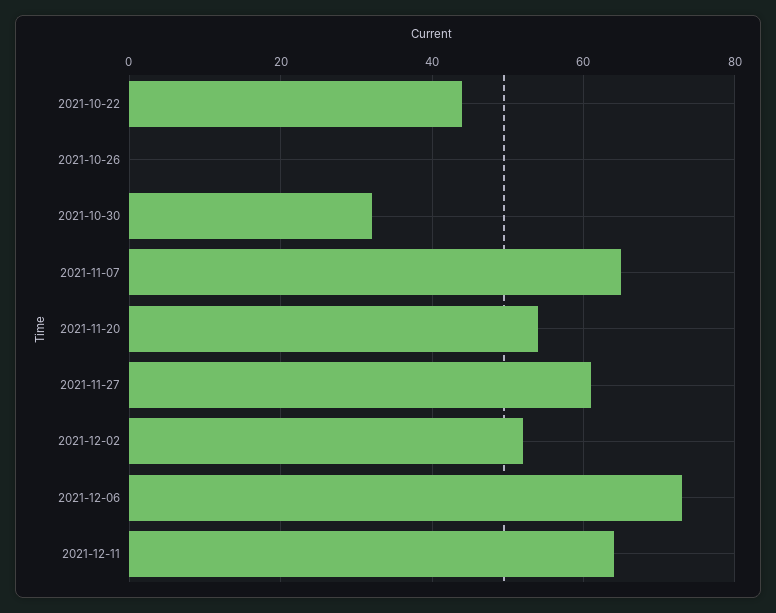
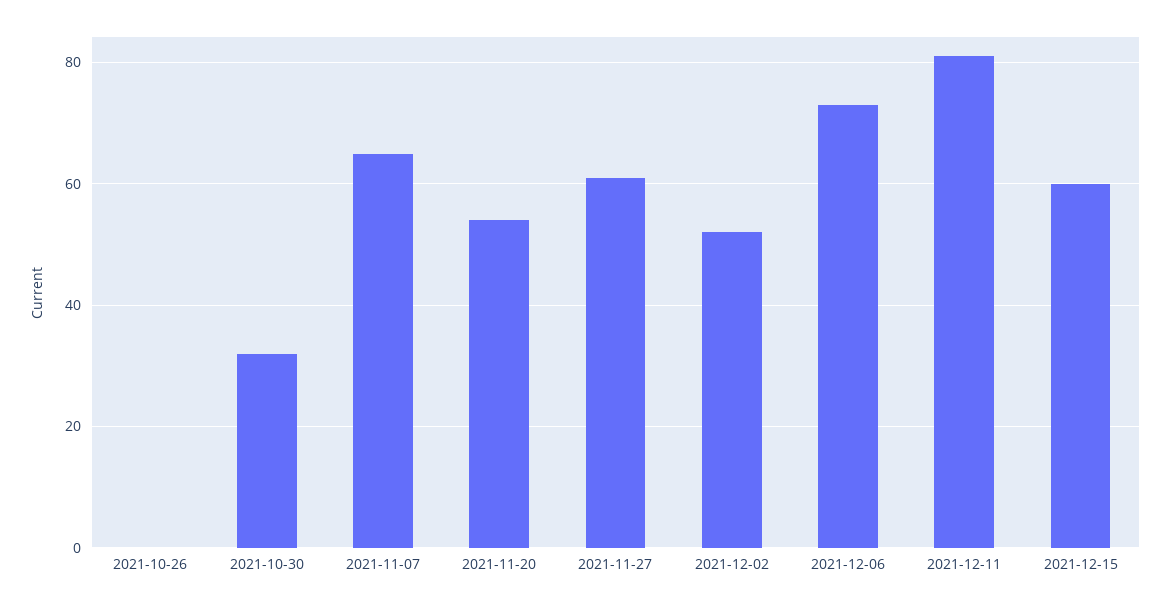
2021-10-22: 45 -> none
2021-12-11: 65 -> 80
2021-12-15: none -> 60

